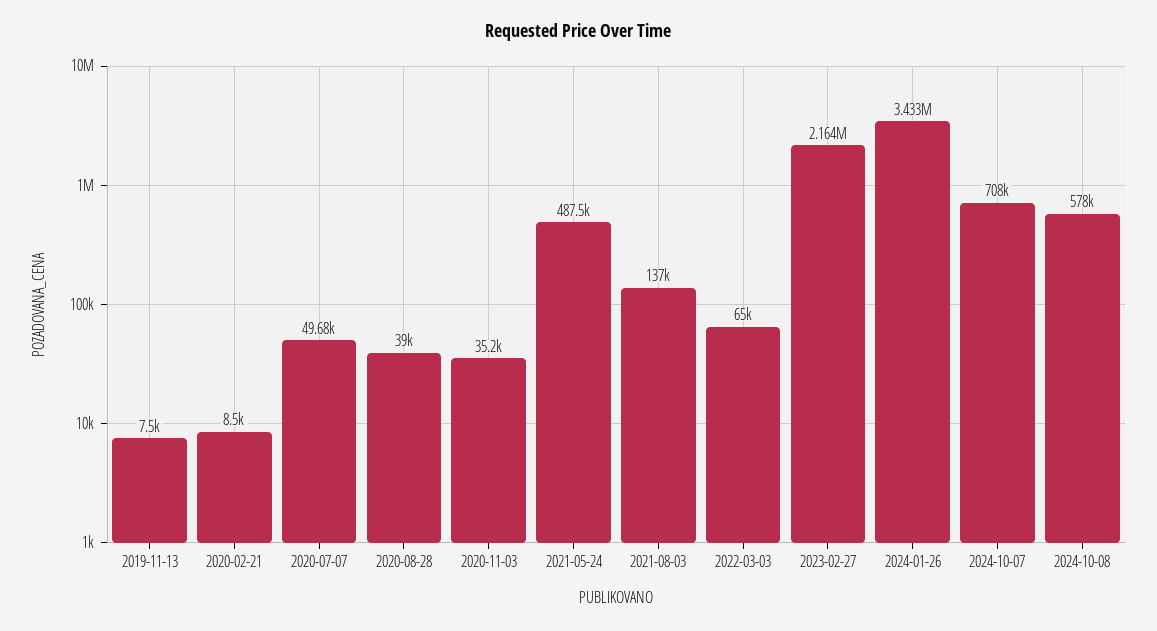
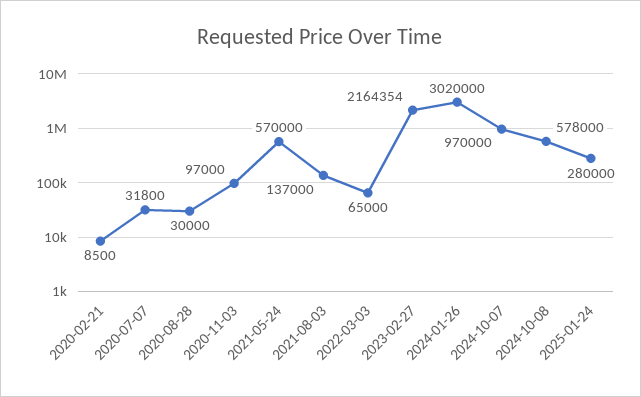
2019-11-13: 7500 -> none
2020-07-07: 49680 -> 31800
2020-08-28: 39000 -> 30000
2020-11-03: 35200 -> 97000
2021-05-24: 487500 -> 570000
2024-01-26: 3433000 -> 3020000
2024-10-07: 708000 -> 970000
2025-01-24: none -> 280000

